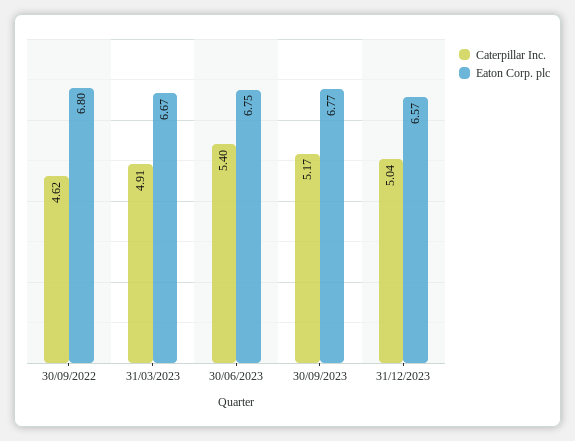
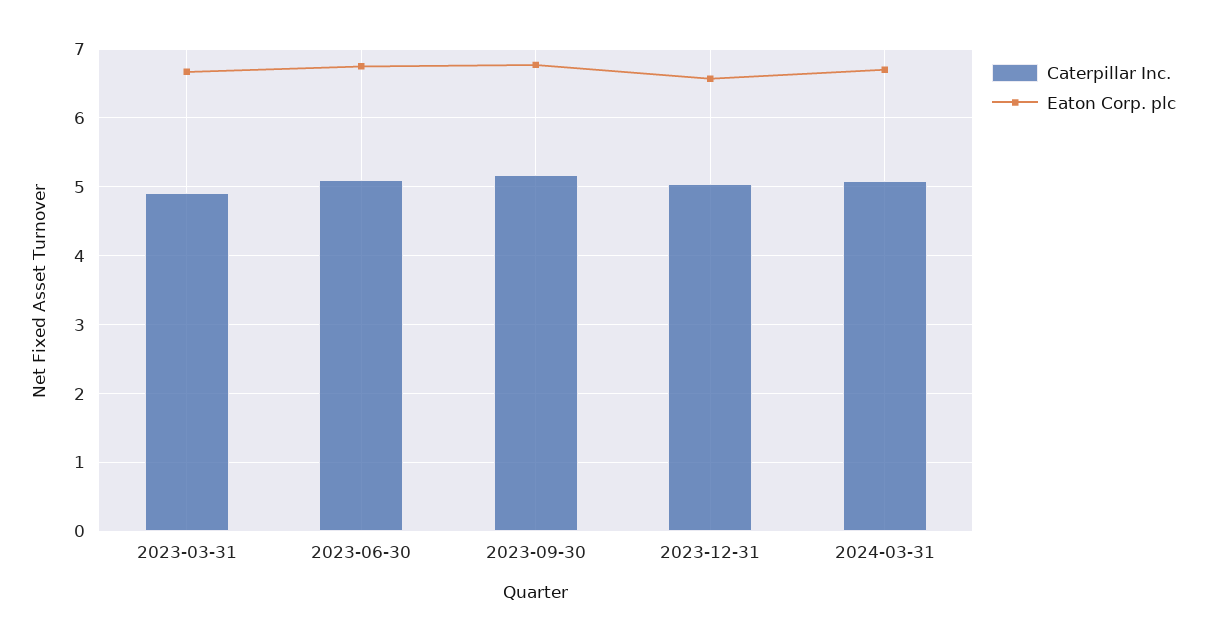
Caterpillar Inc., 30/09/2022: 4.62 -> none
Eaton Corp. plc, 30/09/2022: 6.8 -> none
Caterpillar Inc., 30/06/2023: 5.4 -> 5.1
Caterpillar Inc., 2024-03-31: none -> 5.1
Eaton Corp. plc, 2024-03-31: none -> 6.7

